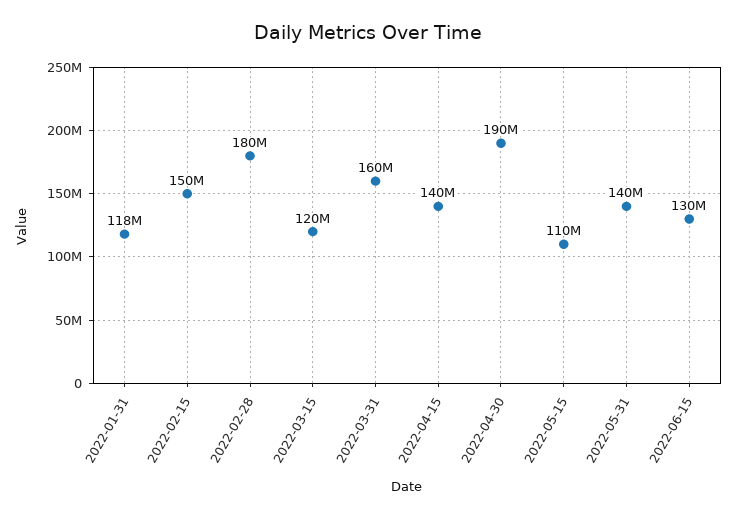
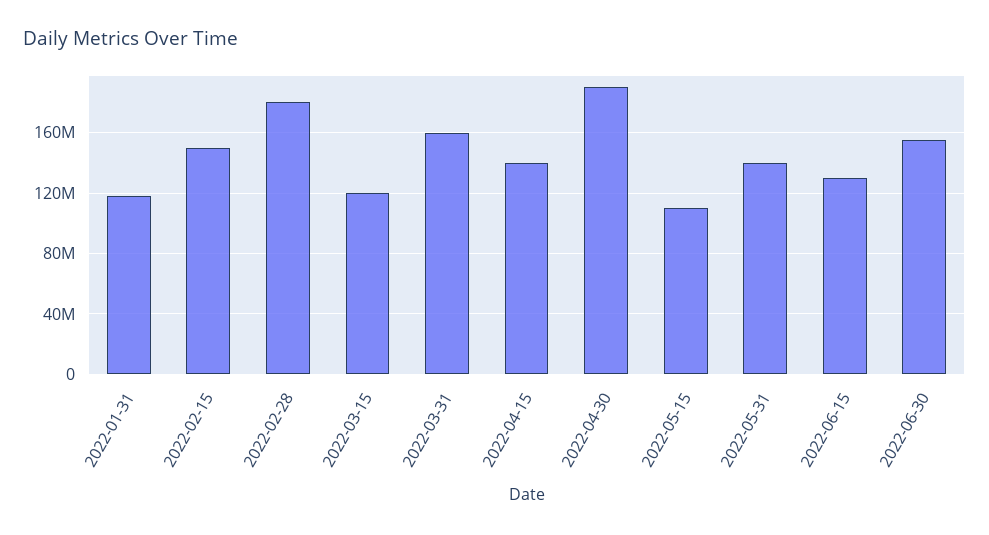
2022-06-30: none -> 155000000

